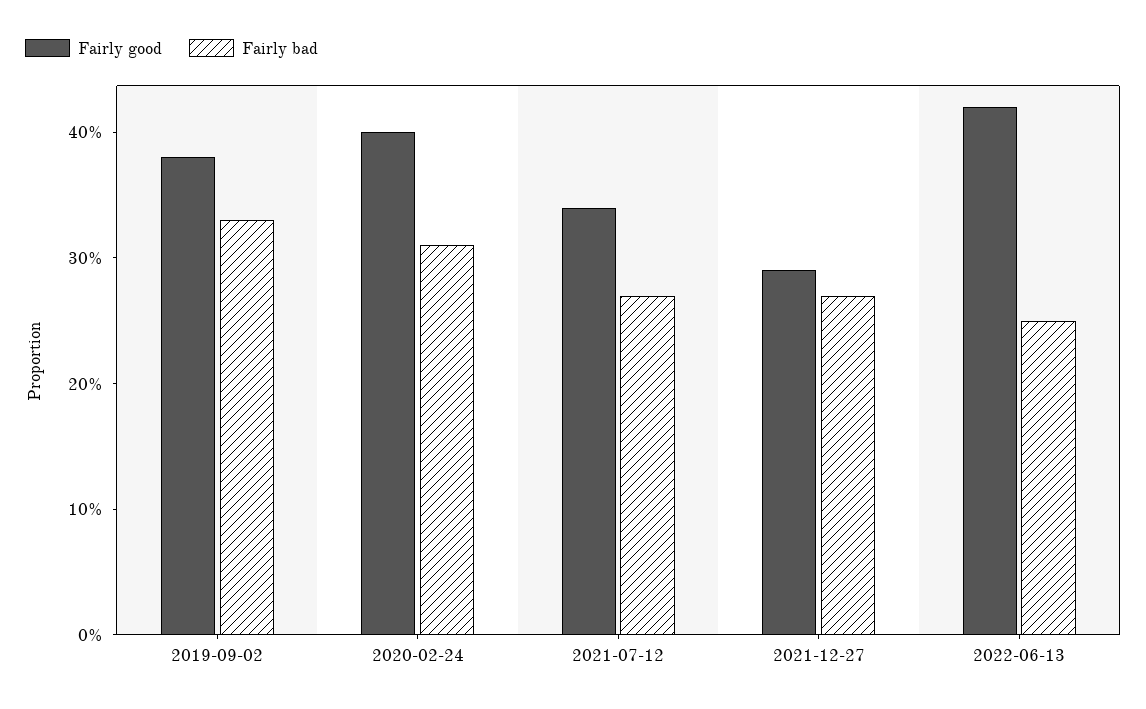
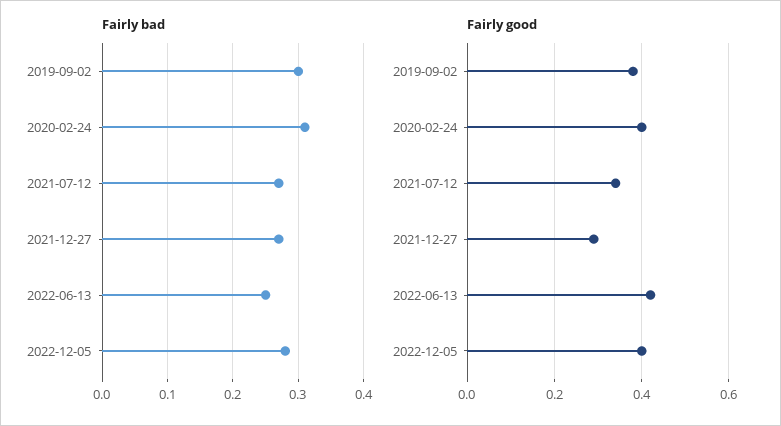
Fairly bad, 2019-09-02: 0.33 -> 0.3
Fairly bad, 2022-12-05: none -> 0.28
Fairly good, 2022-12-05: none -> 0.4

